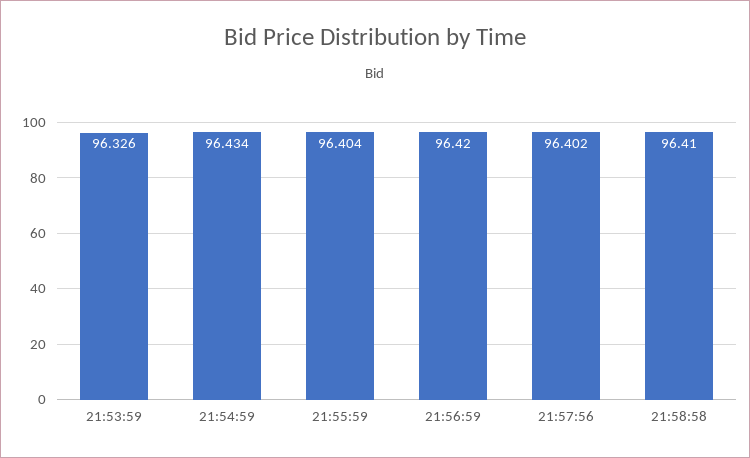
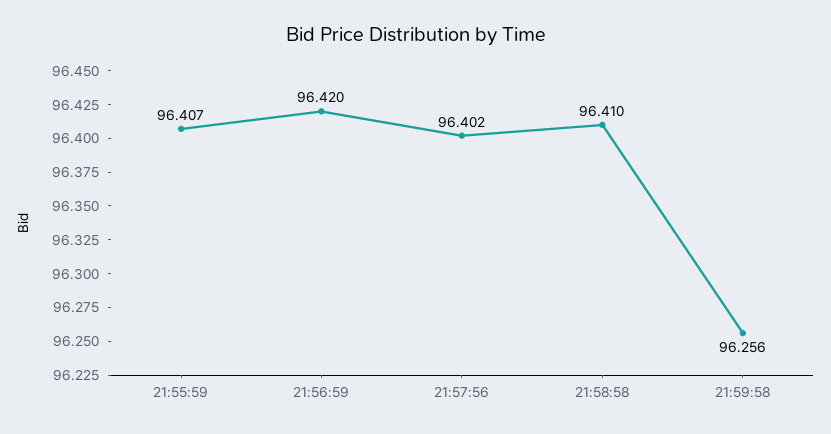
21:53:59: 96.326 -> none
21:54:59: 96.434 -> none
21:55:59: 96.404 -> 96.407
21:59:58: none -> 96.256

